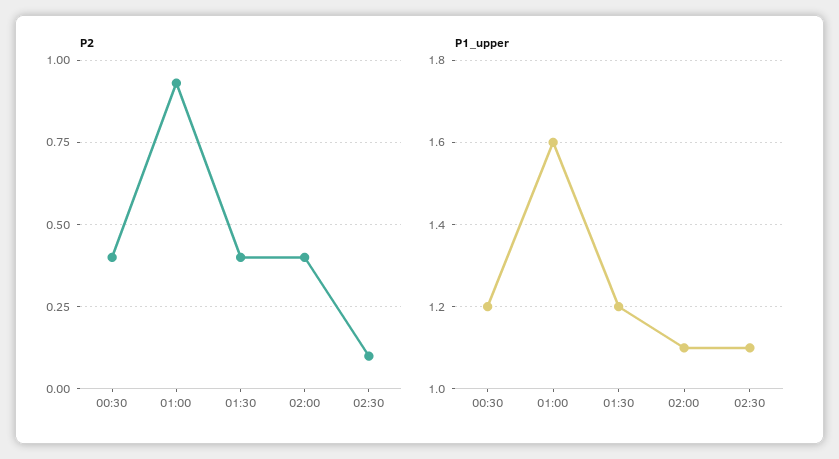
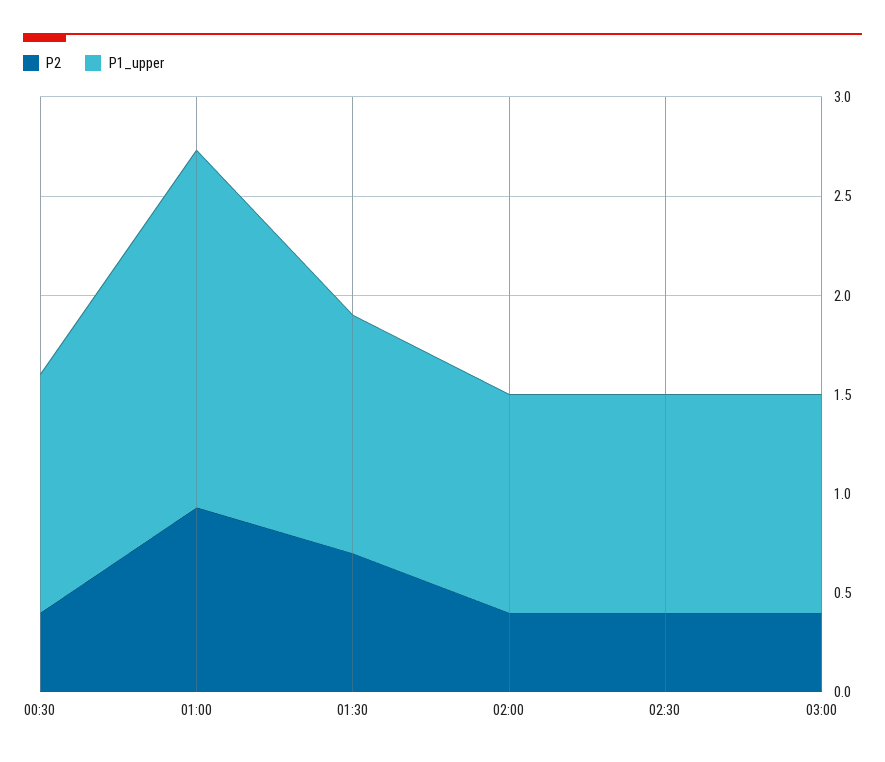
P2, 01:30: 0.4 -> 0.7
P2, 02:30: 0.1 -> 0.4
P1_upper, 01:00: 1.6 -> 1.8
P2, 03:00: none -> 0.4
P1_upper, 03:00: none -> 1.1

